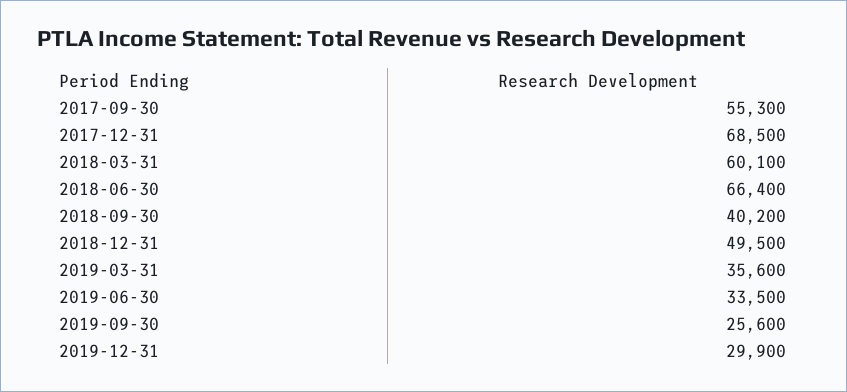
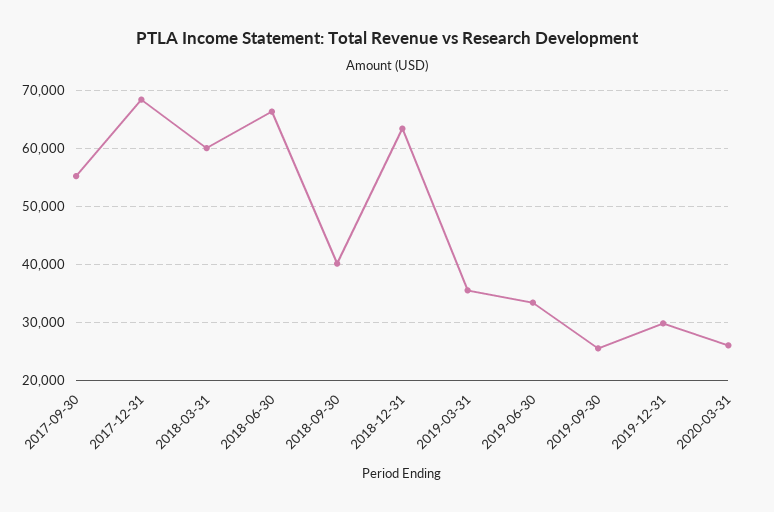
2018-12-31: 49500 -> 64000
2020-03-31: none -> 26000

